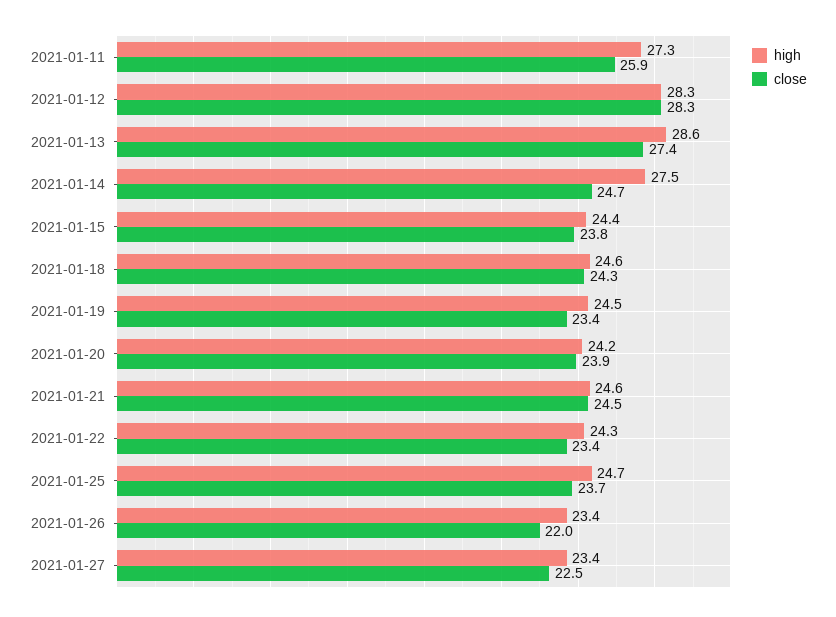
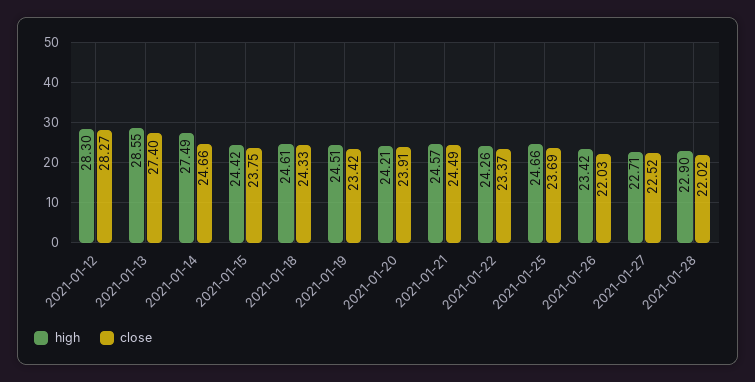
high, 2021-01-11: 27.3 -> none
close, 2021-01-11: 25.9 -> none
high, 2021-01-27: 23.4 -> 22.71
high, 2021-01-28: none -> 22.9
close, 2021-01-28: none -> 22.02

